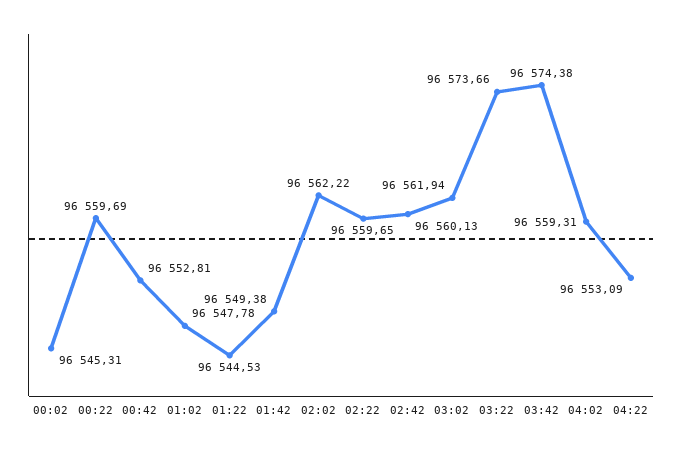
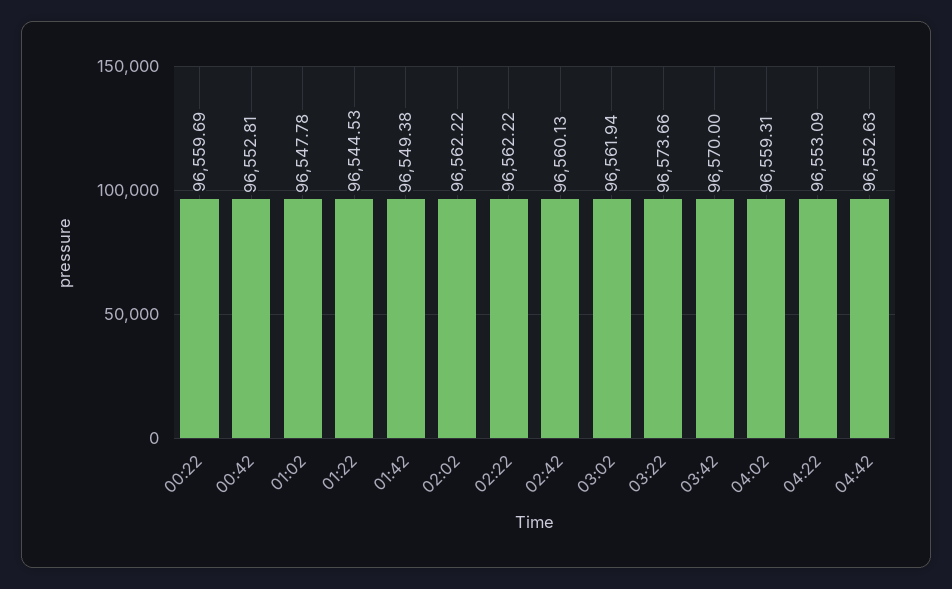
00:02: 96545.31 -> none
02:22: 96559.65 -> 96562.22
03:42: 96574.38 -> 96570
04:42: none -> 96552.63

